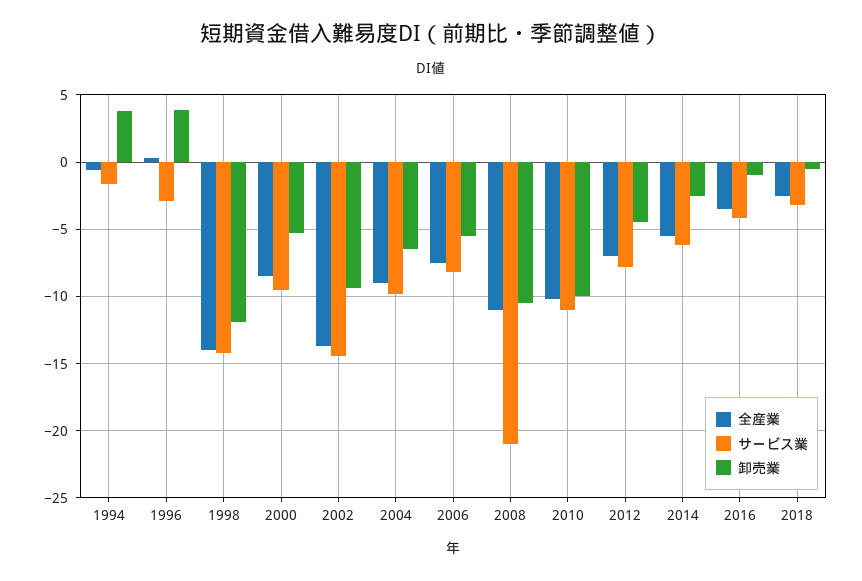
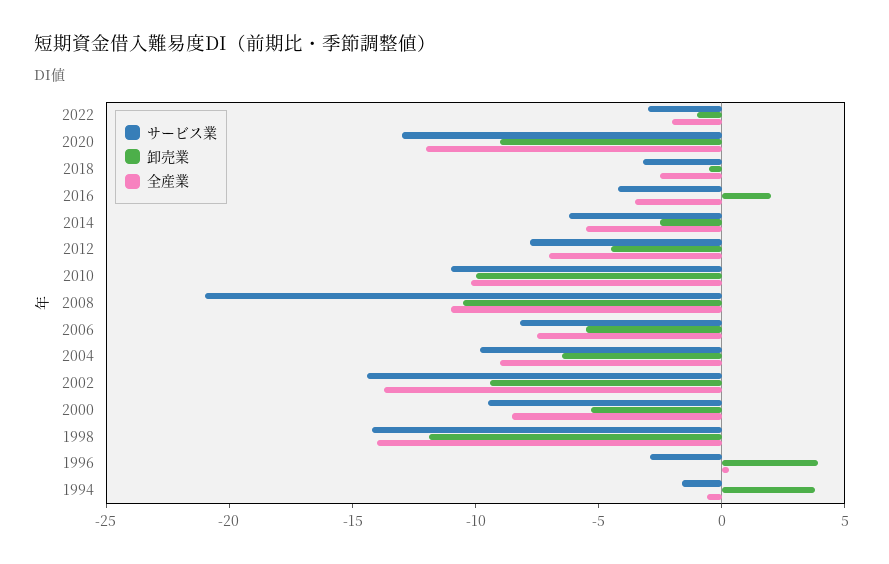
卸売業, 2016: -1 -> 2
サービス業, 2022: none -> -3
卸売業, 2022: none -> -1
全産業, 2022: none -> -2
サービス業, 2020: none -> -13
卸売業, 2020: none -> -9
全産業, 2020: none -> -12

